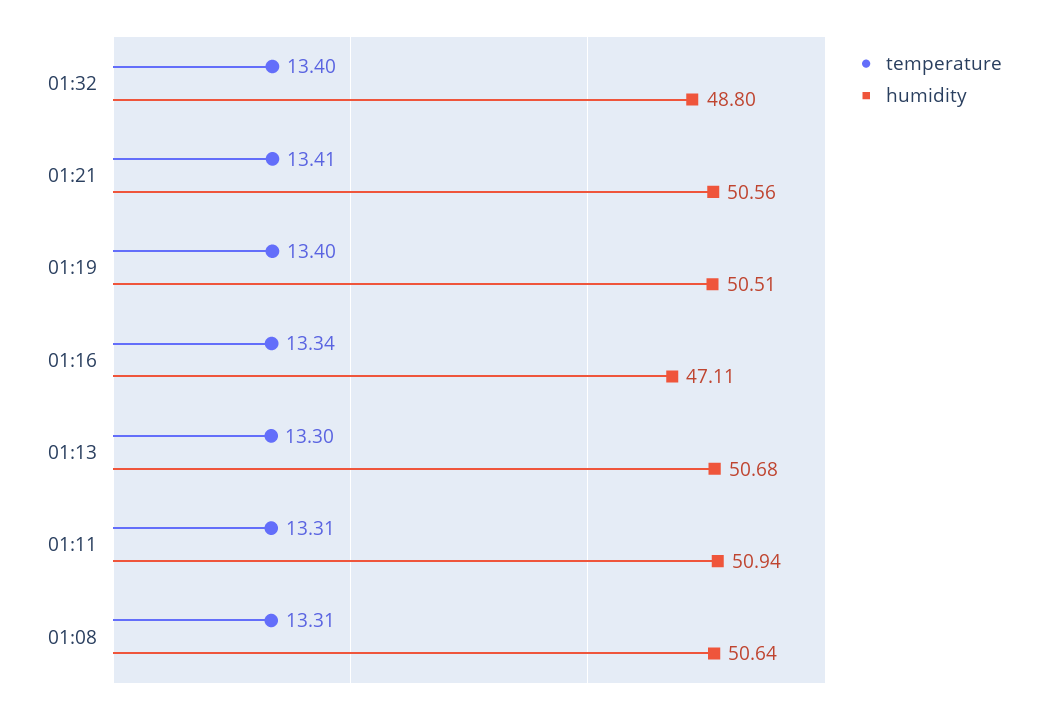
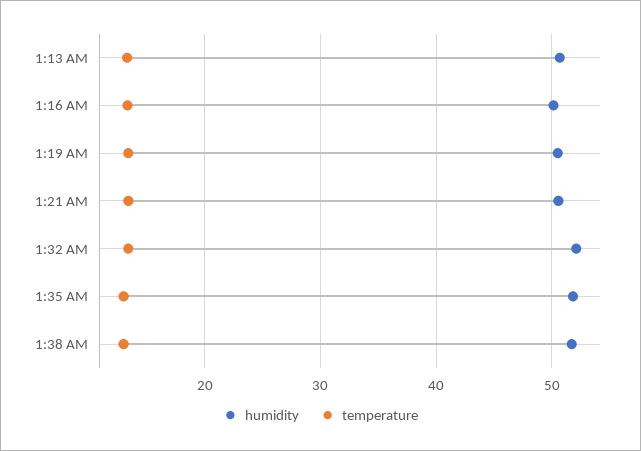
humidity, 01:32: 48.8 -> 52
humidity, 01:16: 47.11 -> 50
temperature, 01:11: 13.31 -> none
humidity, 01:11: 50.94 -> none
temperature, 01:08: 13.31 -> none
humidity, 01:08: 50.64 -> none
humidity, 1:35 AM: none -> 52
temperature, 1:35 AM: none -> 13
humidity, 1:38 AM: none -> 52
temperature, 1:38 AM: none -> 13

